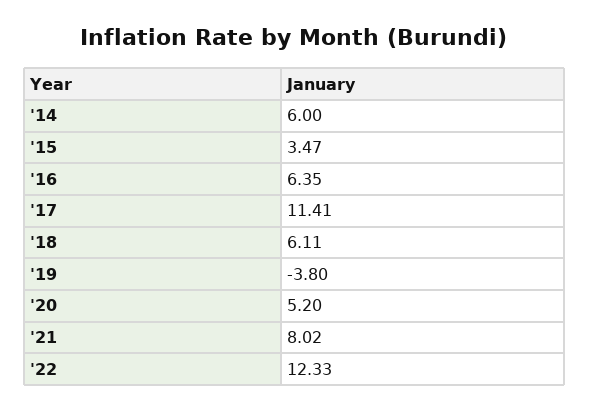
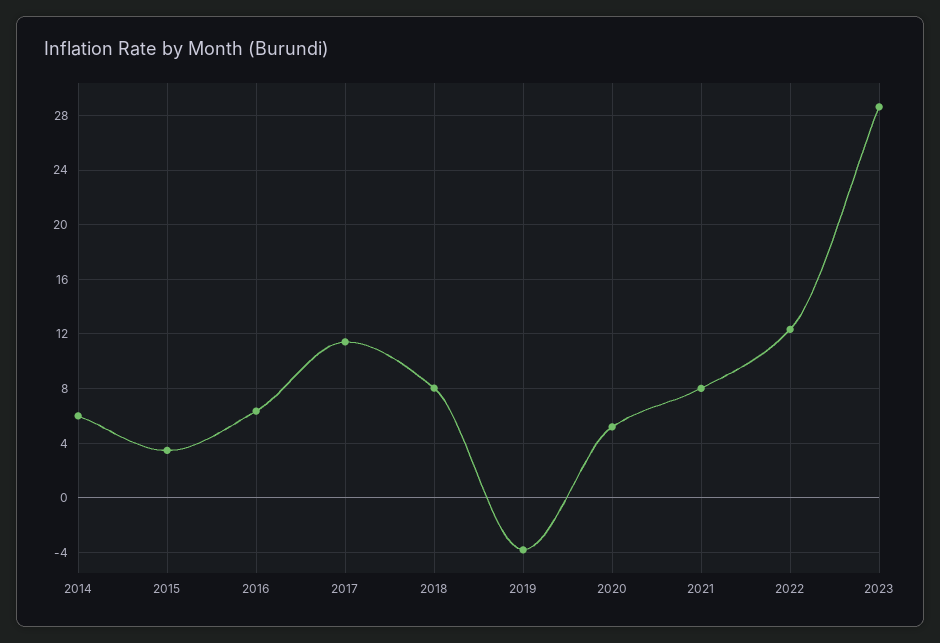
'18: 6.11 -> 8
2023: none -> 28.5

